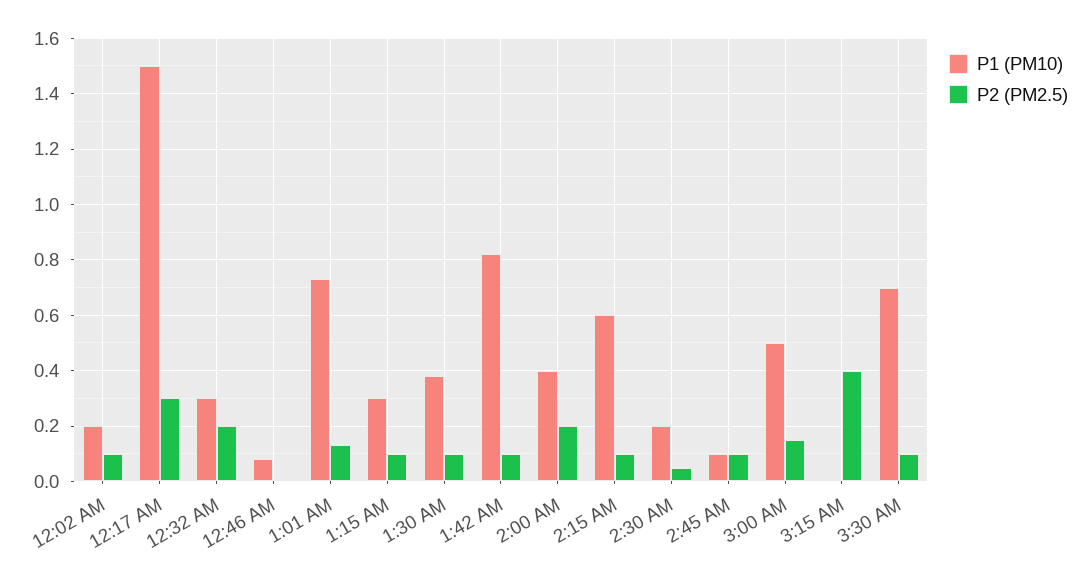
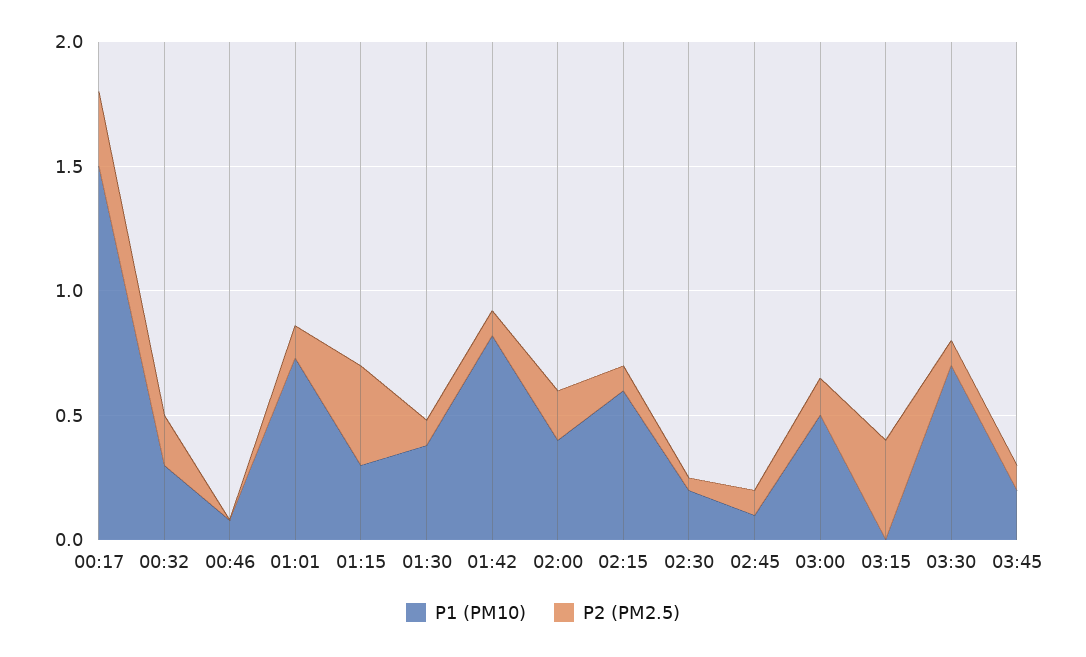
P1 (PM10), 12:02 AM: 0.2 -> none
P2 (PM2.5), 12:02 AM: 0.1 -> none
P2 (PM2.5), 1:15 AM: 0.1 -> 0.4
P1 (PM10), 03:45: none -> 0.2
P2 (PM2.5), 03:45: none -> 0.1

